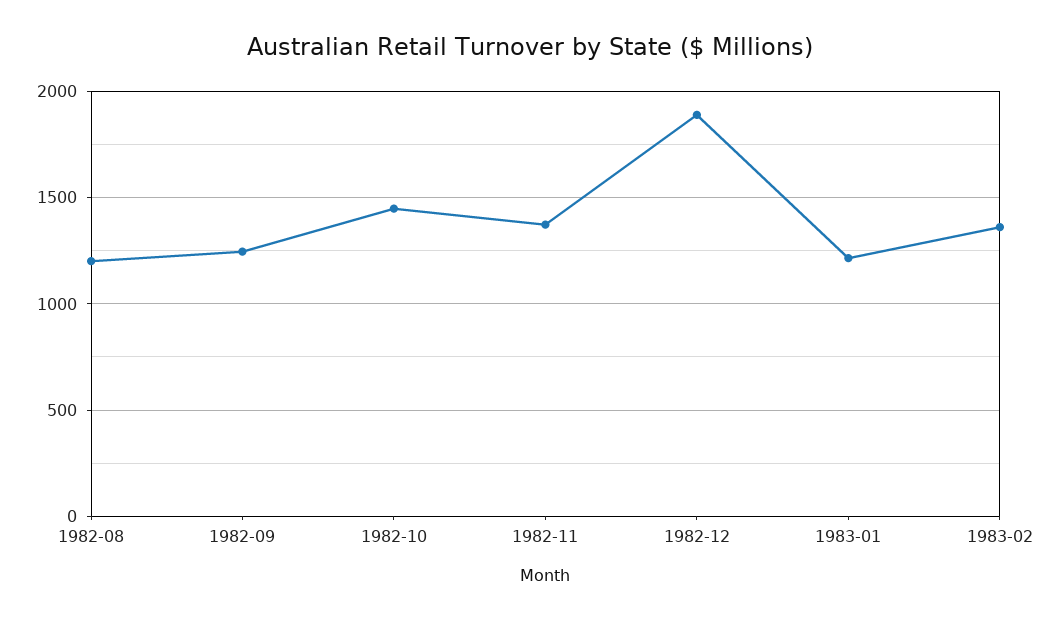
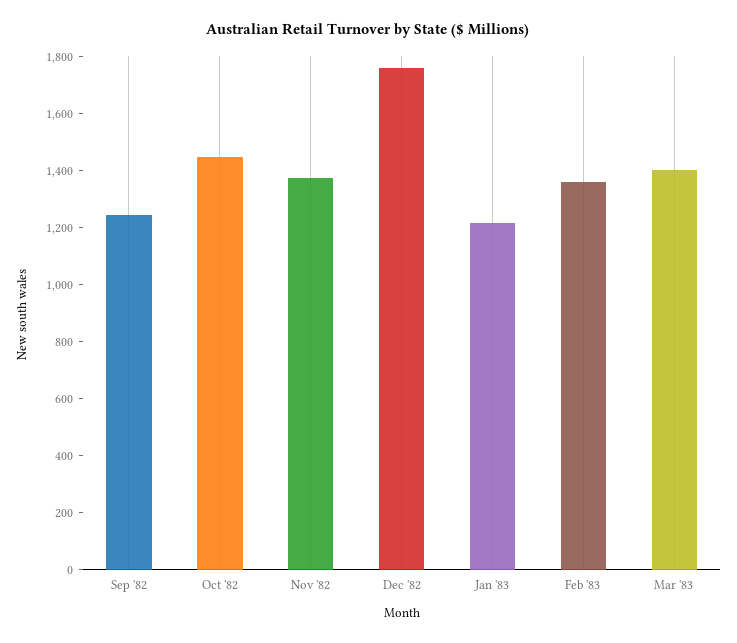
1982-08: 1200 -> none
1982-12: 1900 -> 1750
Mar '83: none -> 1400

